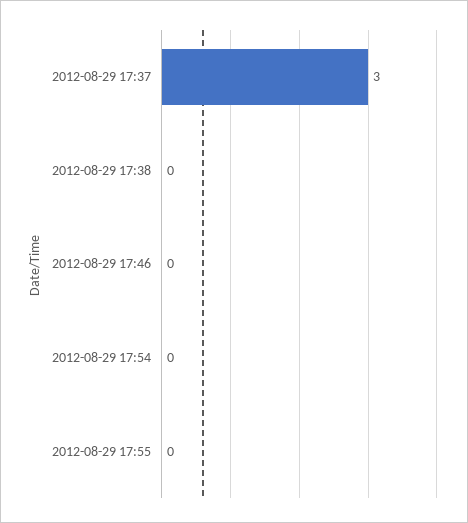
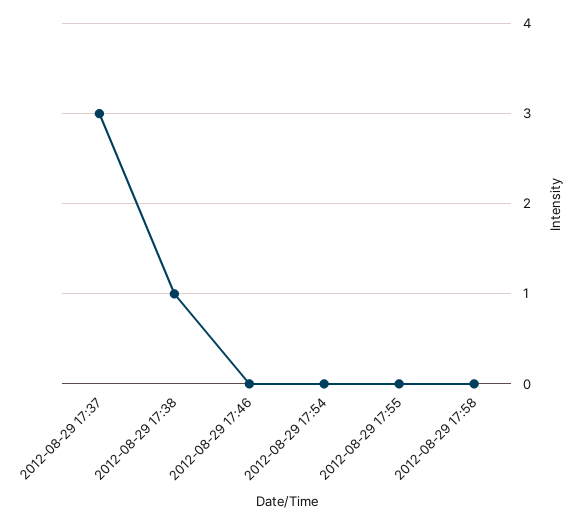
2012-08-29 17:38: 0 -> 1
2012-08-29 17:58: none -> 0

